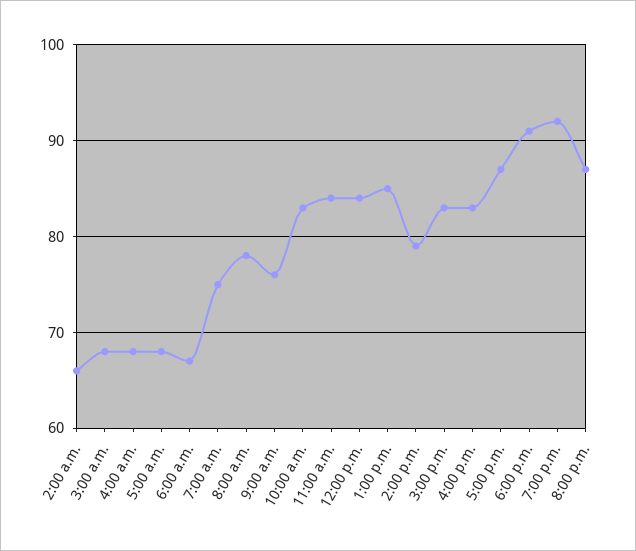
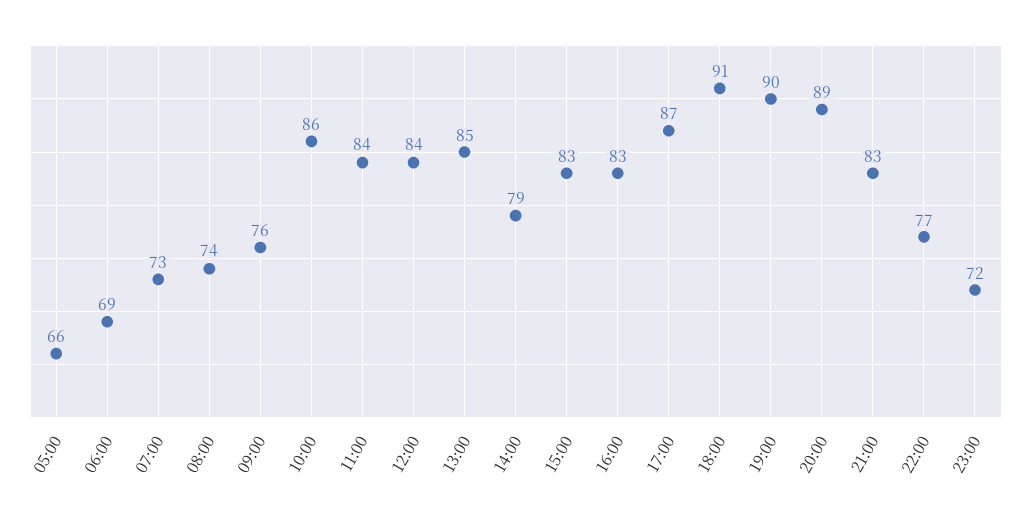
2:00 a.m.: 66 -> none
3:00 a.m.: 68 -> none
4:00 a.m.: 68 -> none
5:00 a.m.: 68 -> 66
6:00 a.m.: 67 -> 69
7:00 a.m.: 75 -> 73
8:00 a.m.: 78 -> 74
10:00 a.m.: 83 -> 86
7:00 p.m.: 92 -> 90
8:00 p.m.: 87 -> 89
21:00: none -> 83
22:00: none -> 77
23:00: none -> 72

